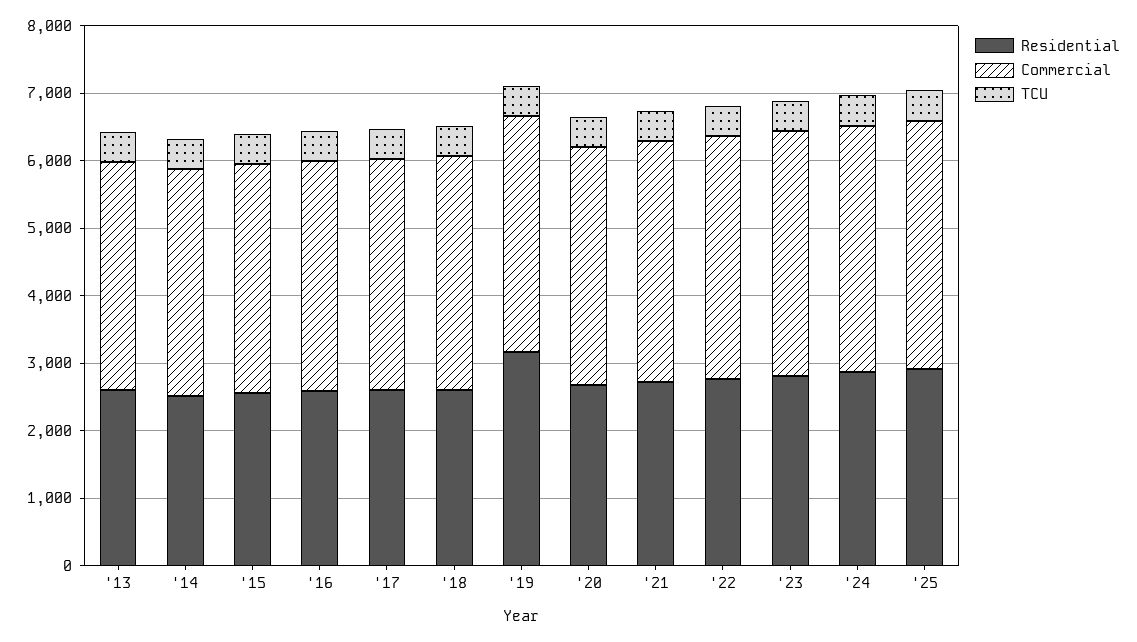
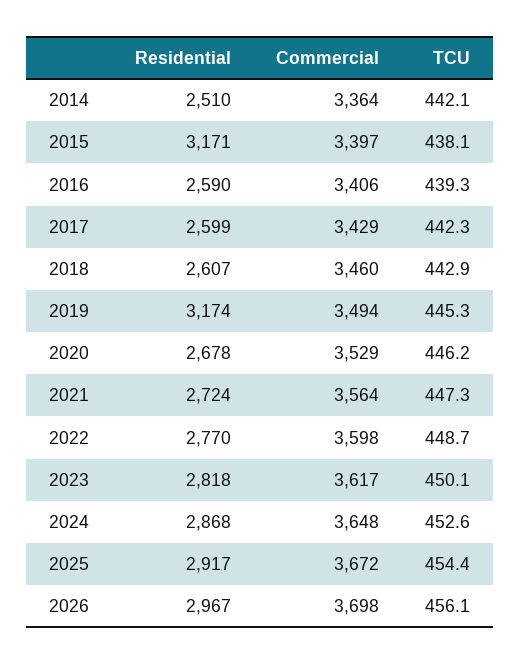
Residential, '13: 2600 -> none
Commercial, '13: 3400 -> none
TCU, '13: 400 -> none
Residential, '15: 2600 -> 3171
Residential, 2026: none -> 2967
Commercial, 2026: none -> 3698
TCU, 2026: none -> 456.1

